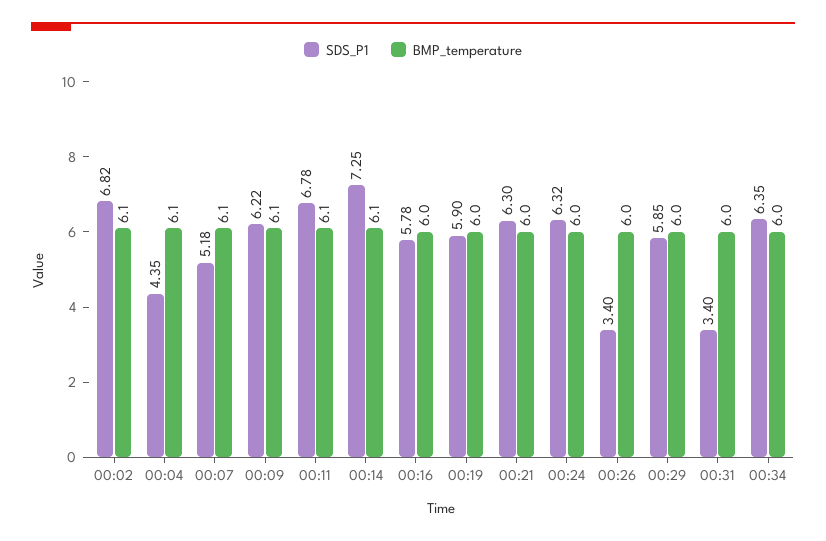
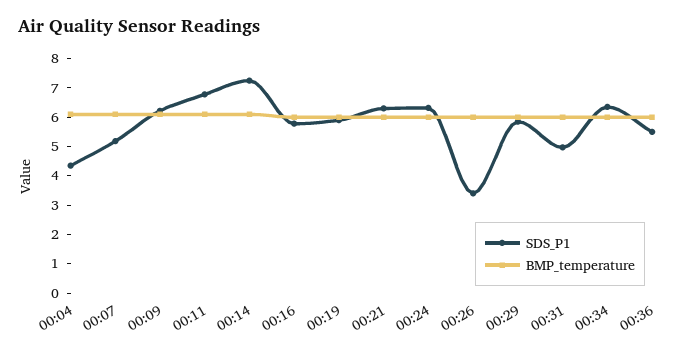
SDS_P1, 00:02: 6.82 -> none
BMP_temperature, 00:02: 6.1 -> none
SDS_P1, 00:31: 3.4 -> 5
SDS_P1, 00:36: none -> 5.5
BMP_temperature, 00:36: none -> 6

